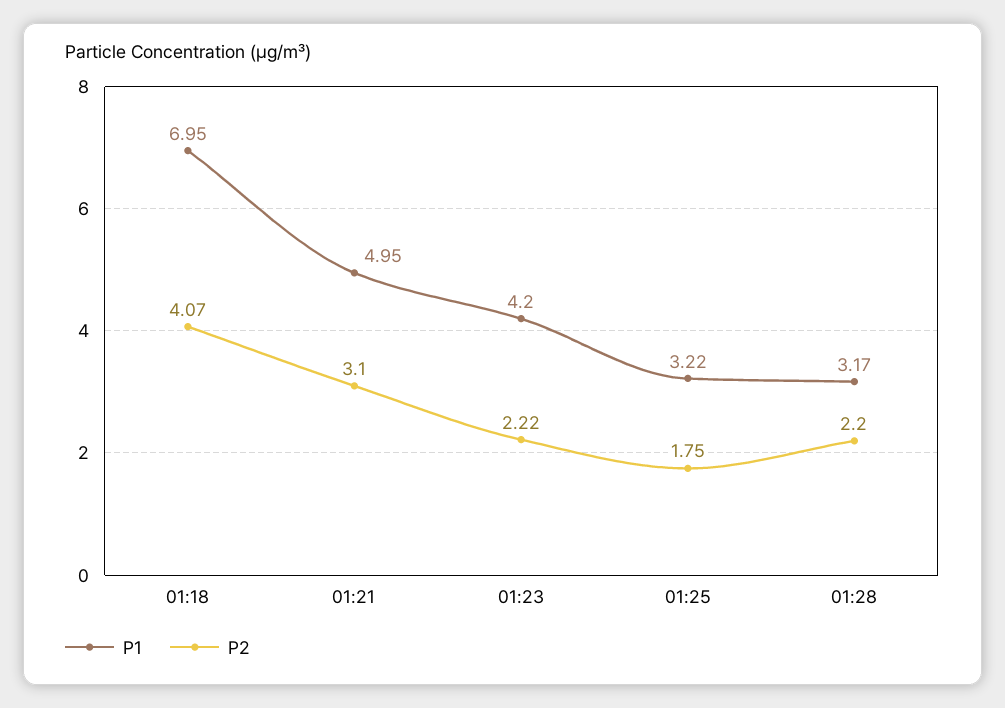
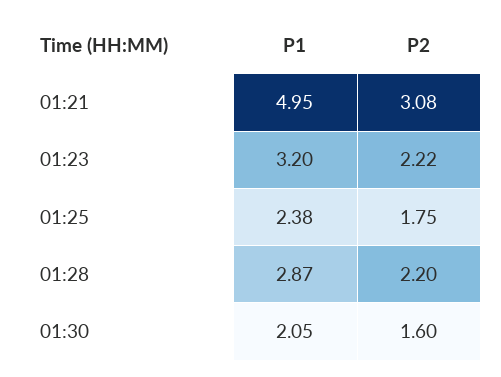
P1, 01:18: 6.95 -> none
P2, 01:18: 4.07 -> none
P2, 01:21: 3.1 -> 3.08
P1, 01:23: 4.2 -> 3.2
P1, 01:25: 3.22 -> 2.38
P1, 01:28: 3.17 -> 2.87
P1, 01:30: none -> 2.05
P2, 01:30: none -> 1.6

